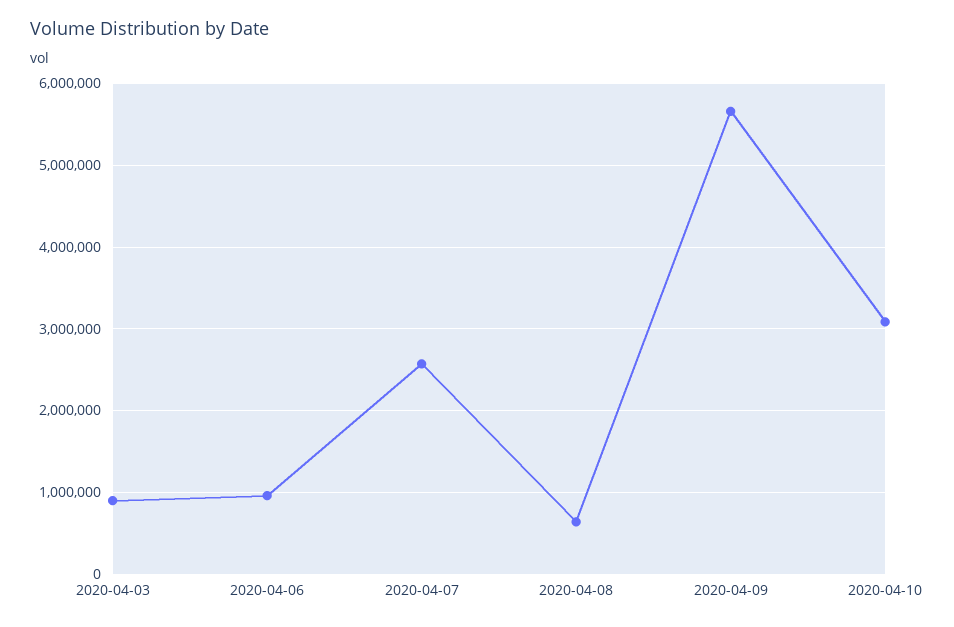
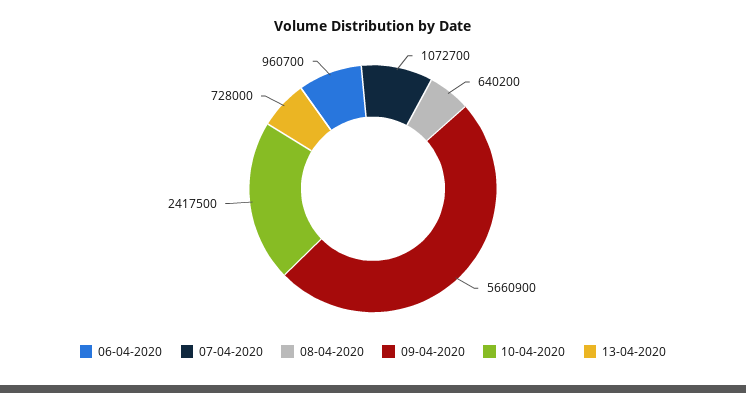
2020-04-03: 900000 -> none
2020-04-07: 2600000 -> 1072700
2020-04-10: 3100000 -> 2417500
13-04-2020: none -> 728000

